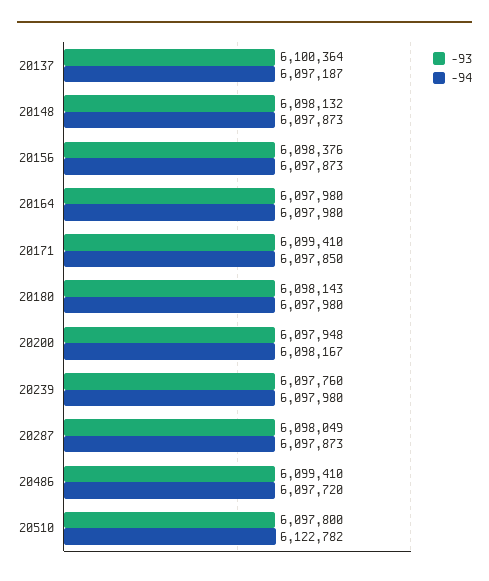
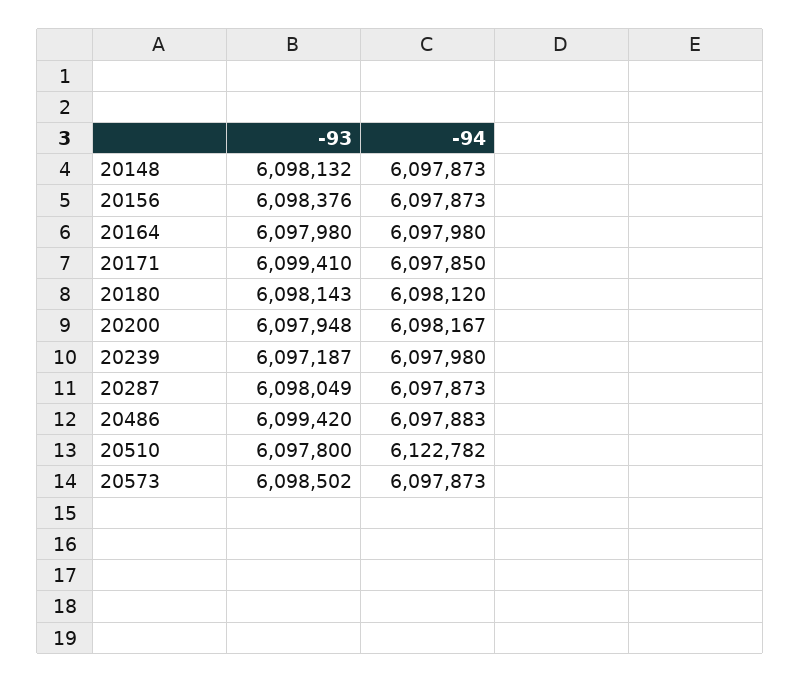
-93, 20137: 6100364 -> none
-94, 20137: 6097187 -> none
-94, 20180: 6097980 -> 6098120
-93, 20239: 6097760 -> 6097187
-93, 20486: 6099410 -> 6099420
-94, 20486: 6097720 -> 6097883
-93, 20573: none -> 6098502
-94, 20573: none -> 6097873

